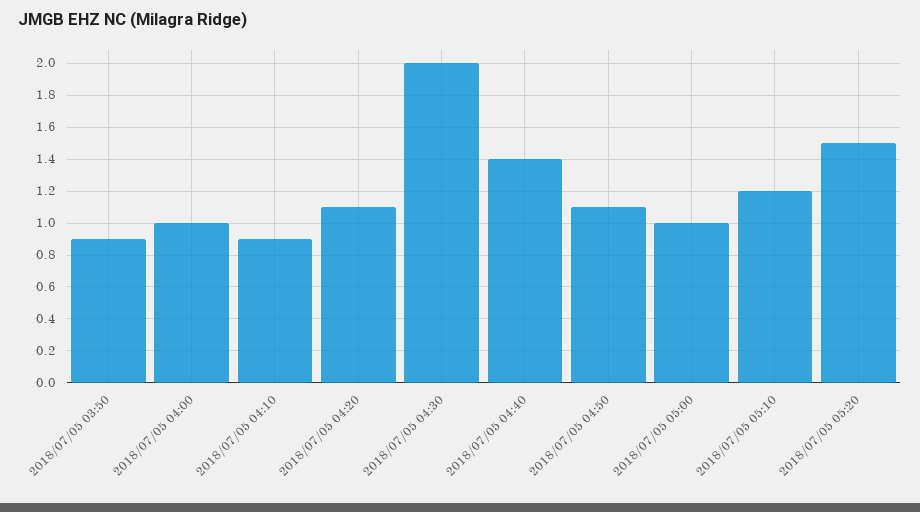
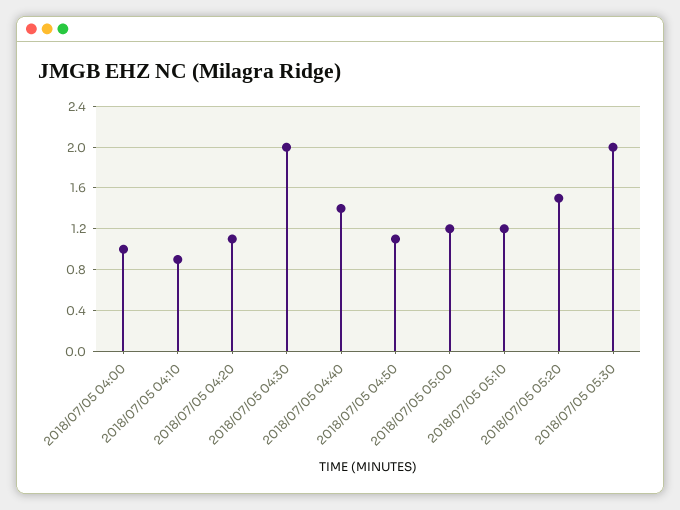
2018/07/05 03:50: 0.9 -> none
2018/07/05 05:00: 1 -> 1.2
2018/07/05 05:30: none -> 2

